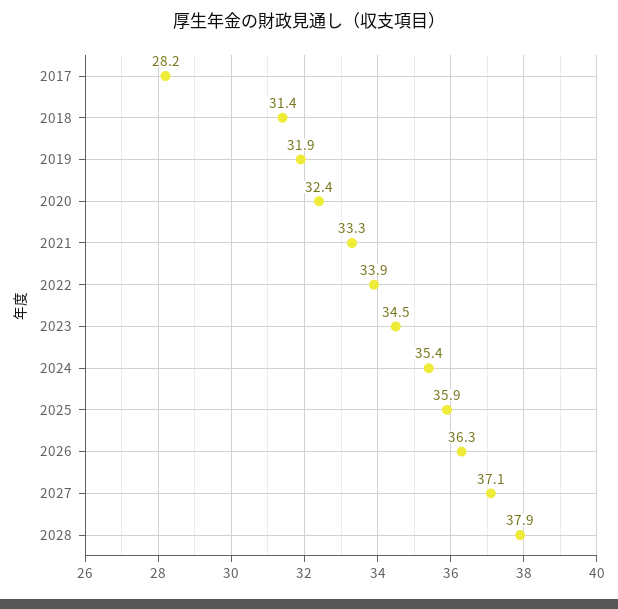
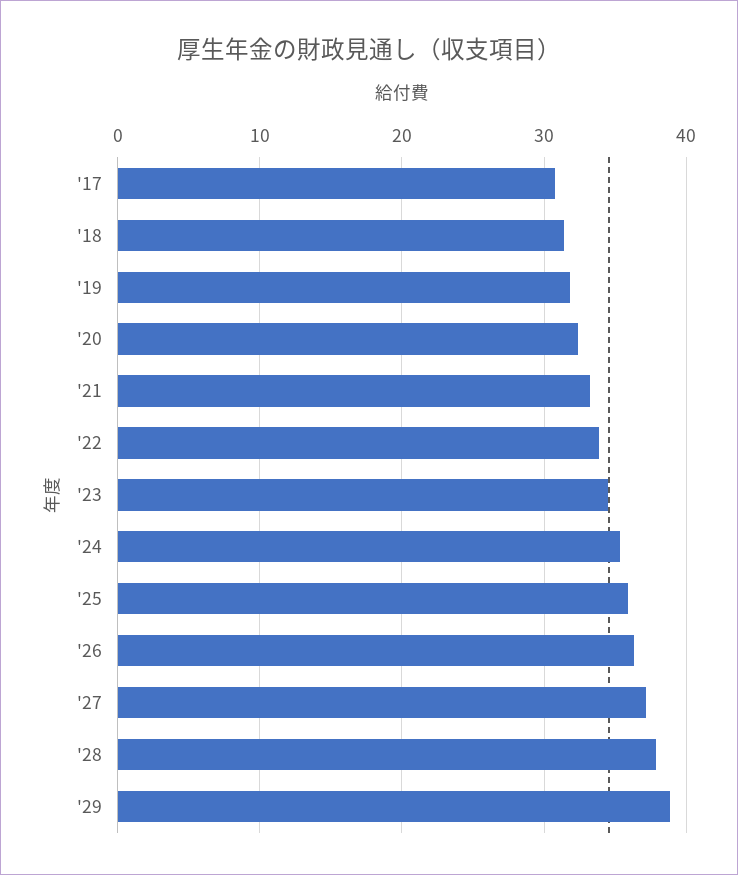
2017: 28.2 -> 31
'29: none -> 39

